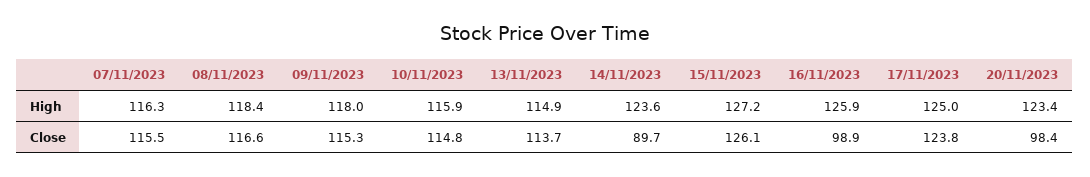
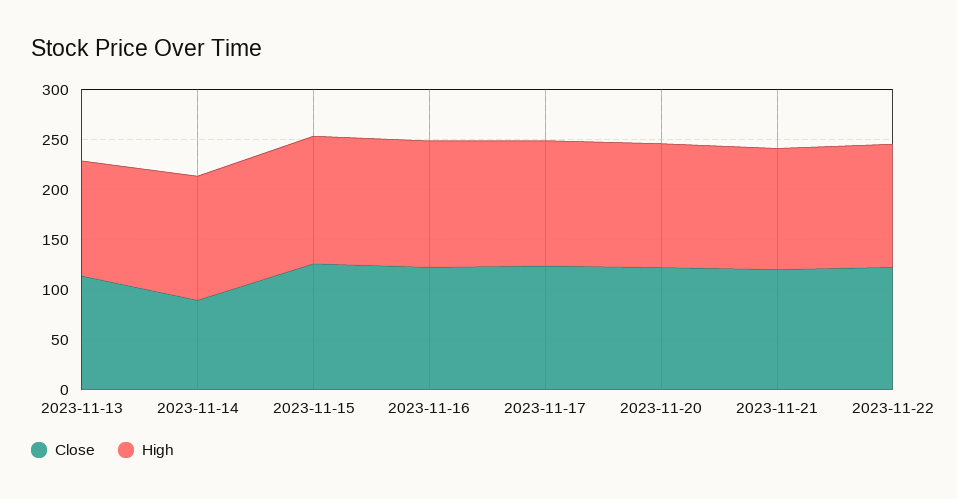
High, 07/11/2023: 116.3 -> none
High, 08/11/2023: 118.4 -> none
High, 09/11/2023: 118 -> none
High, 10/11/2023: 115.9 -> none
Close, 07/11/2023: 115.5 -> none
Close, 08/11/2023: 116.6 -> none
Close, 09/11/2023: 115.3 -> none
Close, 10/11/2023: 114.8 -> none
Close, 16/11/2023: 98.9 -> 120
Close, 20/11/2023: 98.4 -> 120
Close, 2023-11-21: none -> 120
High, 2023-11-21: none -> 120
Close, 2023-11-22: none -> 120
High, 2023-11-22: none -> 120

